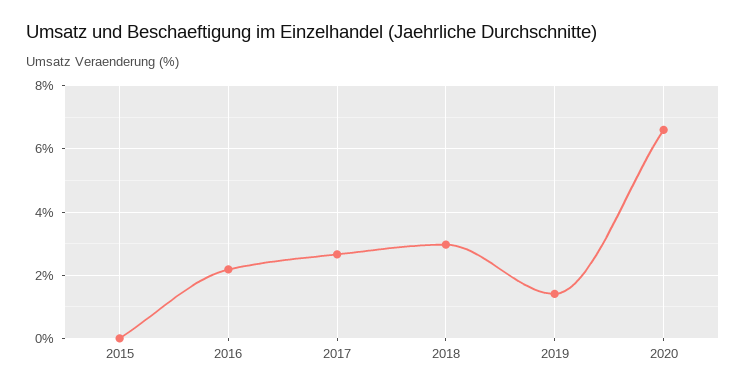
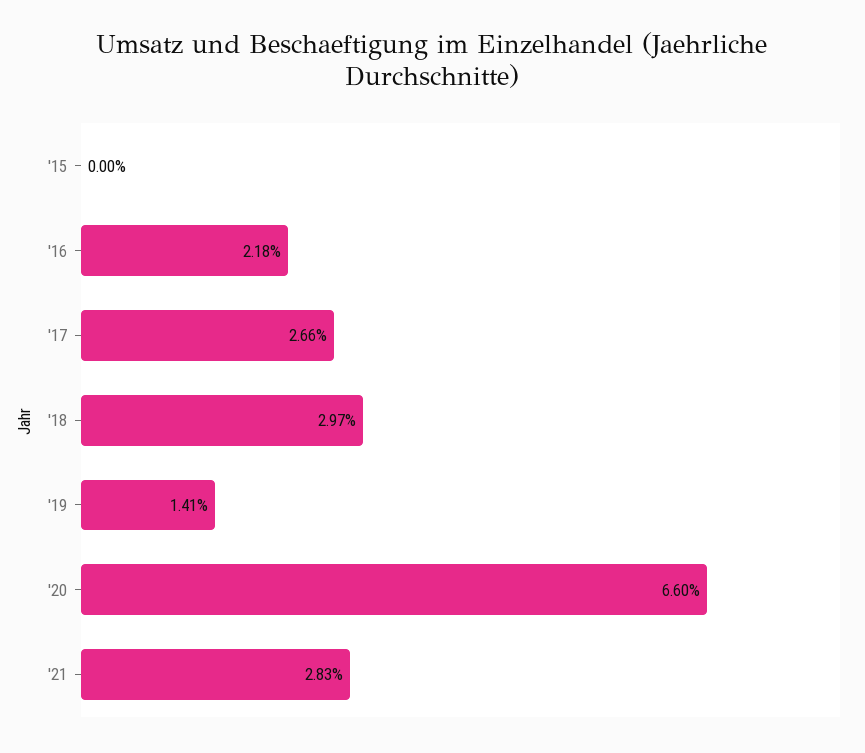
'21: none -> 2.83

